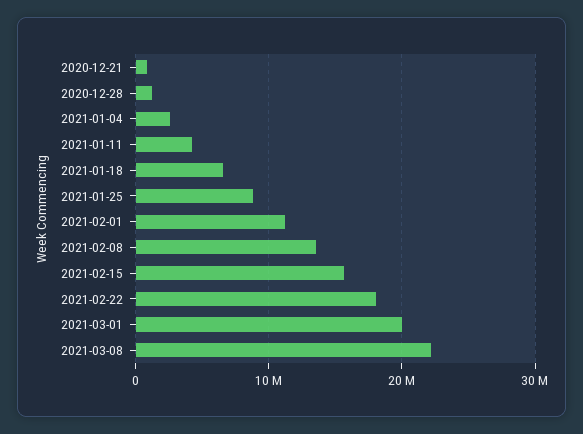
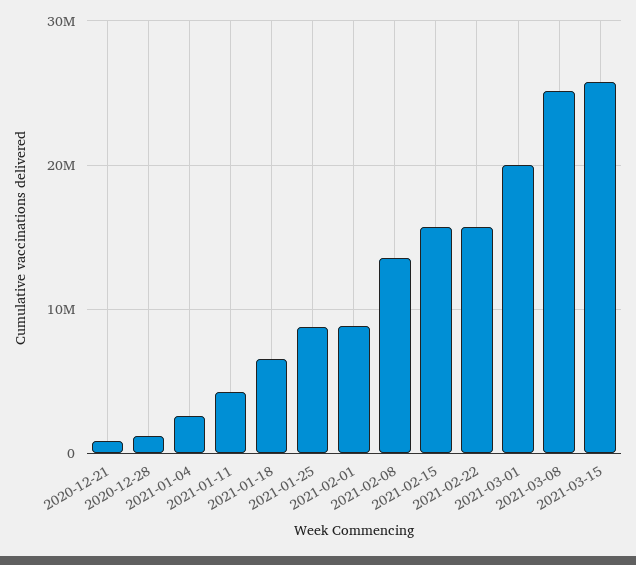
2021-02-01: 11000000 -> 9000000
2021-02-22: 18000000 -> 16000000
2021-03-08: 22000000 -> 25000000
2021-03-15: none -> 26000000

